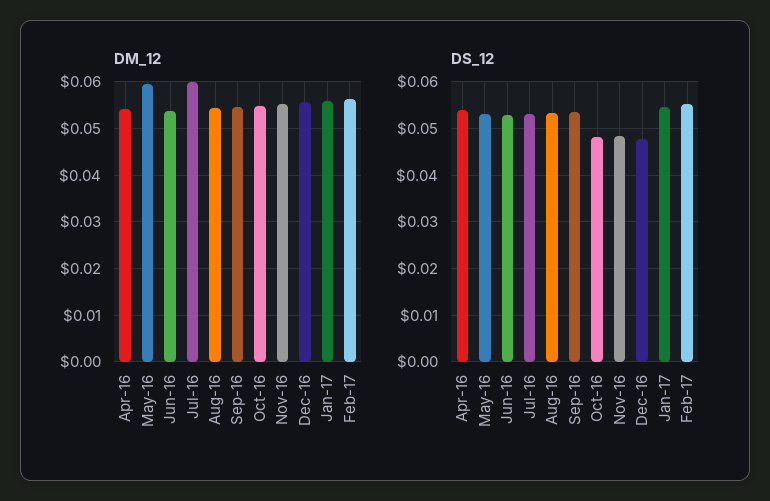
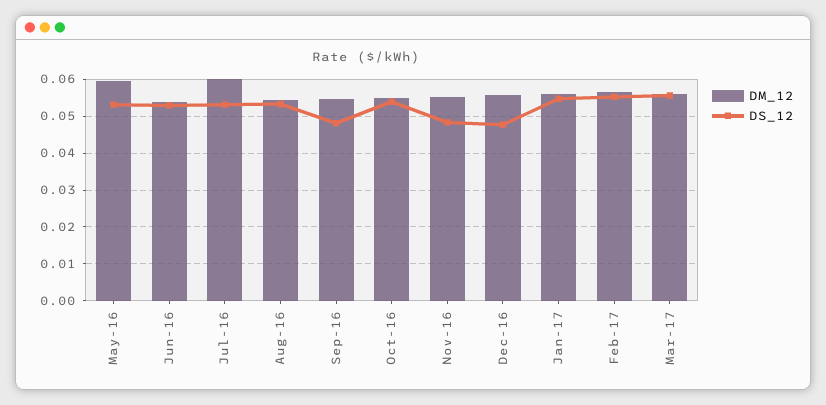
DM_12, Apr-16: 0.054 -> none
DS_12, Apr-16: 0.054 -> none
DS_12, Sep-16: 0.054 -> 0.048
DS_12, Oct-16: 0.048 -> 0.054
DM_12, Mar-17: none -> 0.056
DS_12, Mar-17: none -> 0.056

